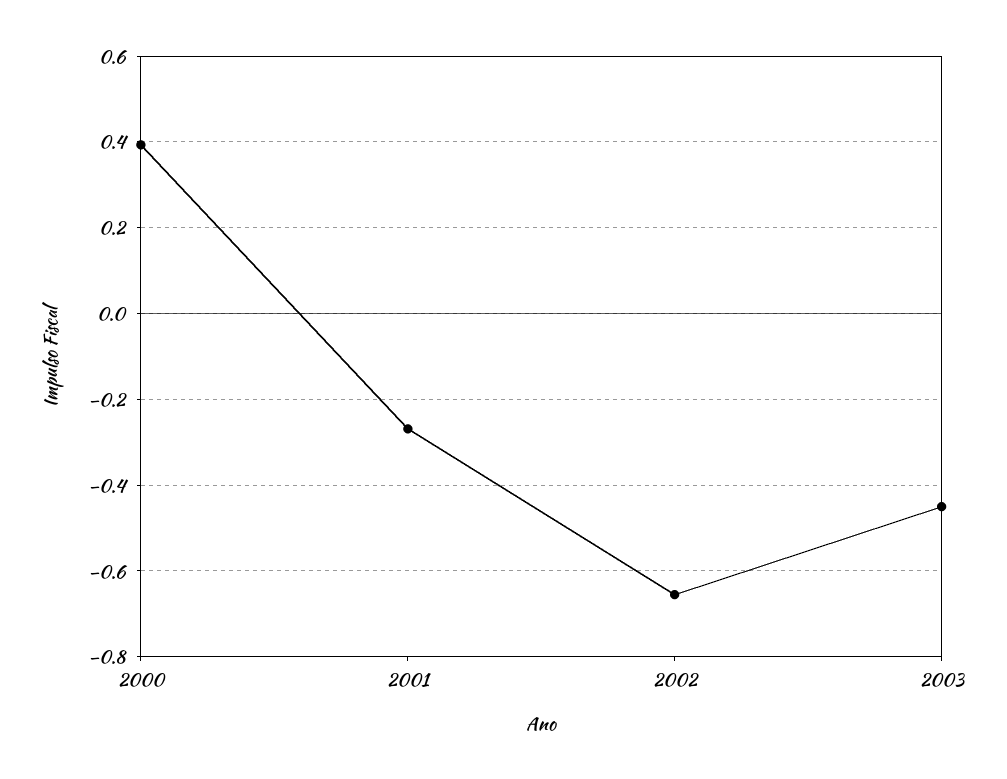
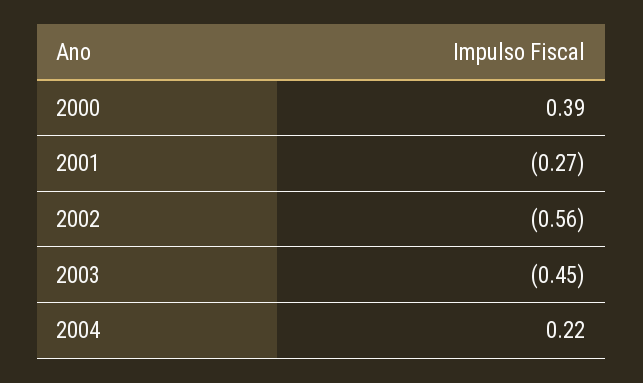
2002: -0.66 -> -0.56
2004: none -> 0.22

